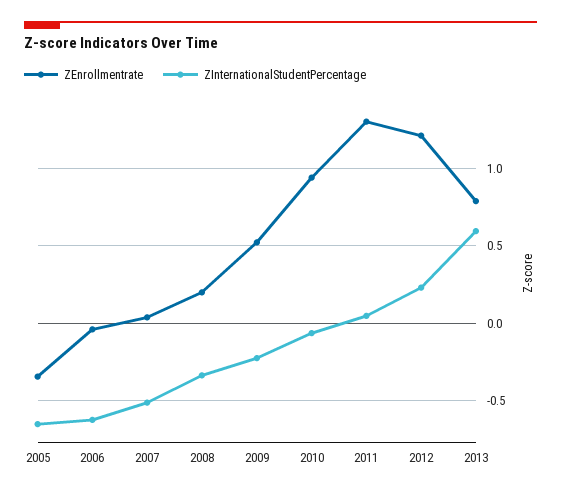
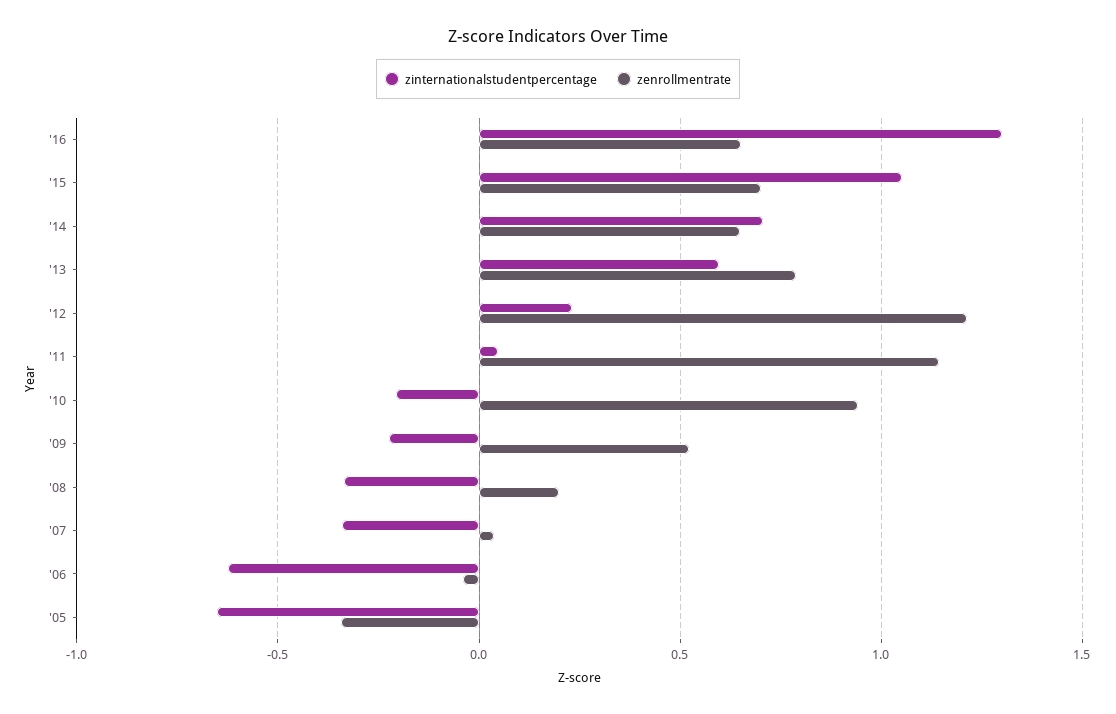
ZInternationalStudentPercentage, 2007: -0.5 -> -0.35
ZInternationalStudentPercentage, 2010: -0.05 -> -0.2
ZEnrollmentrate, 2011: 1.3 -> 1.15
ZInternationalStudentPercentage, '16: none -> 1.3
ZEnrollmentrate, '16: none -> 0.65
ZInternationalStudentPercentage, '15: none -> 1.05
ZEnrollmentrate, '15: none -> 0.7
ZInternationalStudentPercentage, '14: none -> 0.7
ZEnrollmentrate, '14: none -> 0.65

